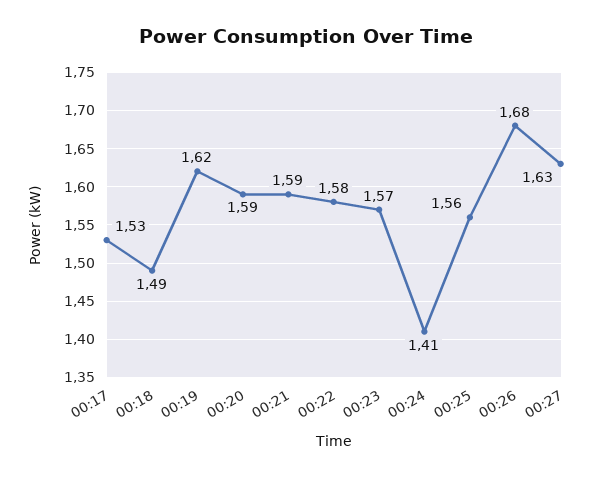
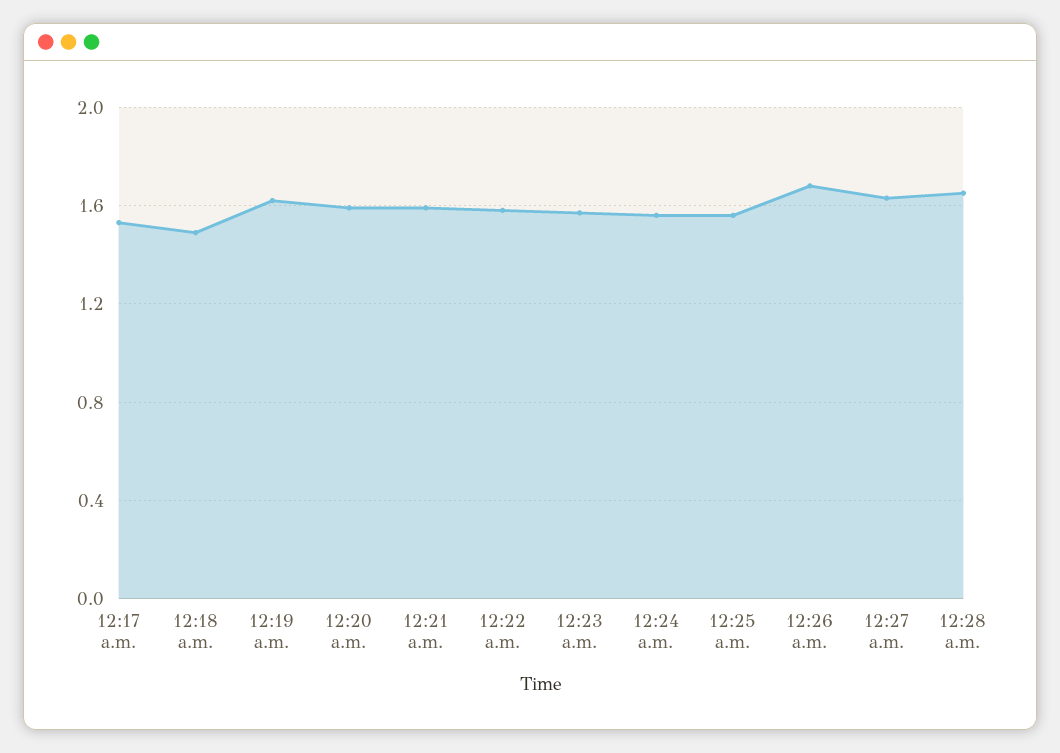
00:24: 1.41 -> 1.55
12:28 a.m.: none -> 1.65

